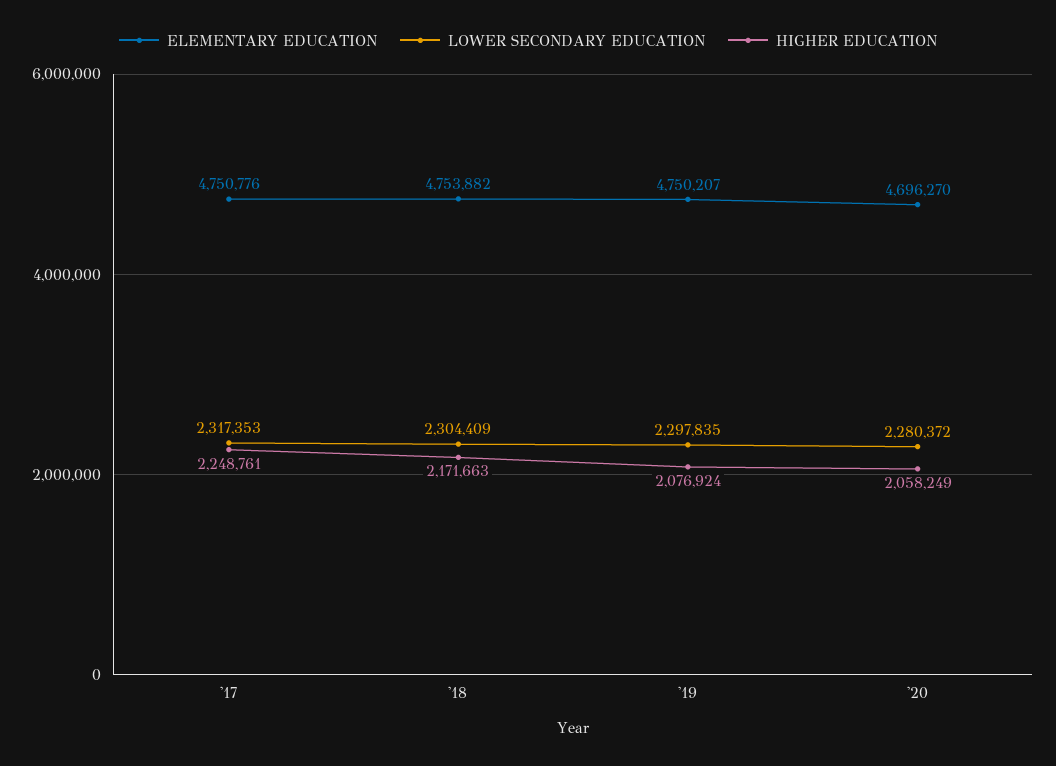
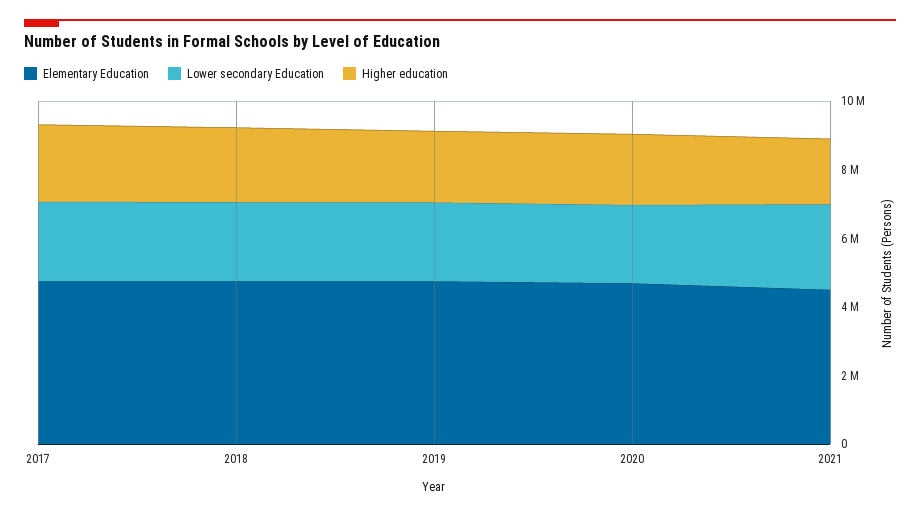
ELEMENTARY EDUCATION, 2021: none -> 4500000
LOWER SECONDARY EDUCATION, 2021: none -> 2500000
HIGHER EDUCATION, 2021: none -> 2000000

